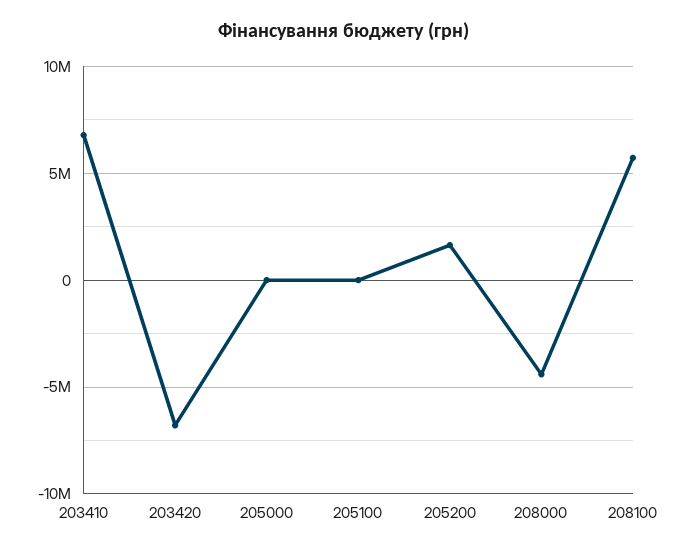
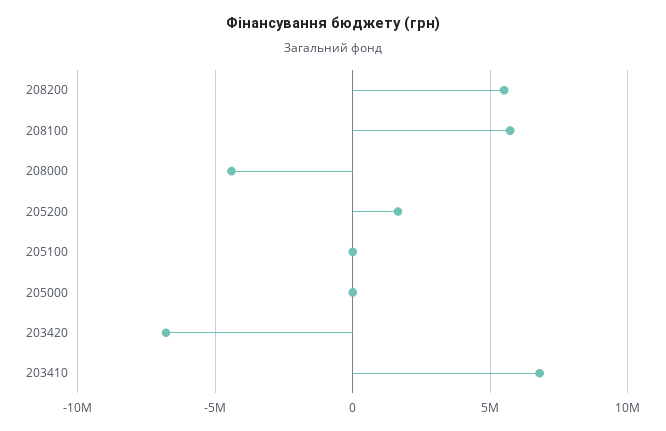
208200: none -> 5500000

